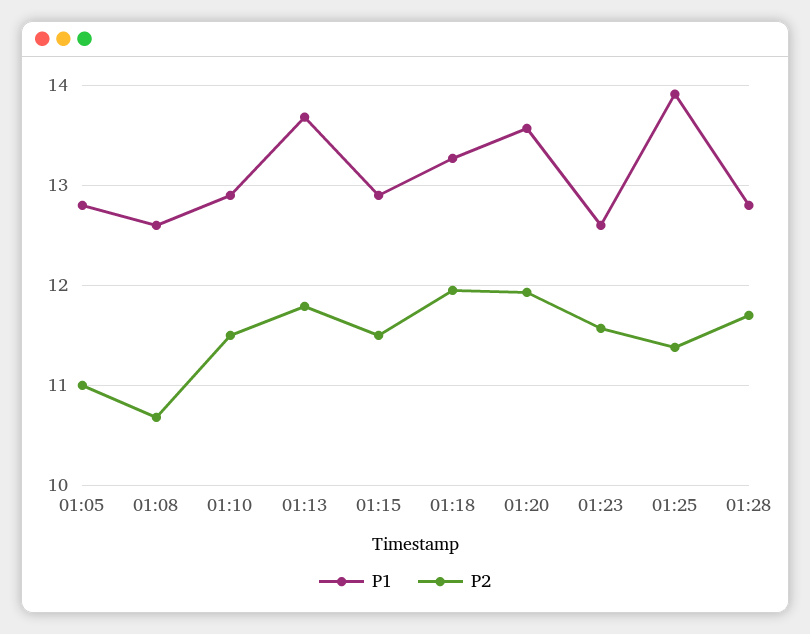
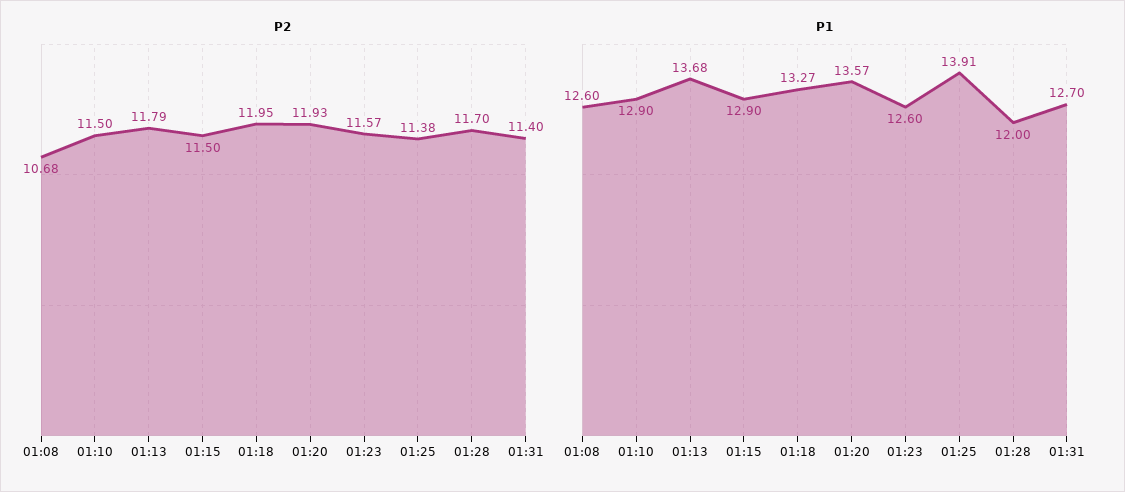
P1, 01:05: 12.8 -> none
P2, 01:05: 11 -> none
P1, 01:28: 12.8 -> 12
P2, 01:31: none -> 11.4
P1, 01:31: none -> 12.7

